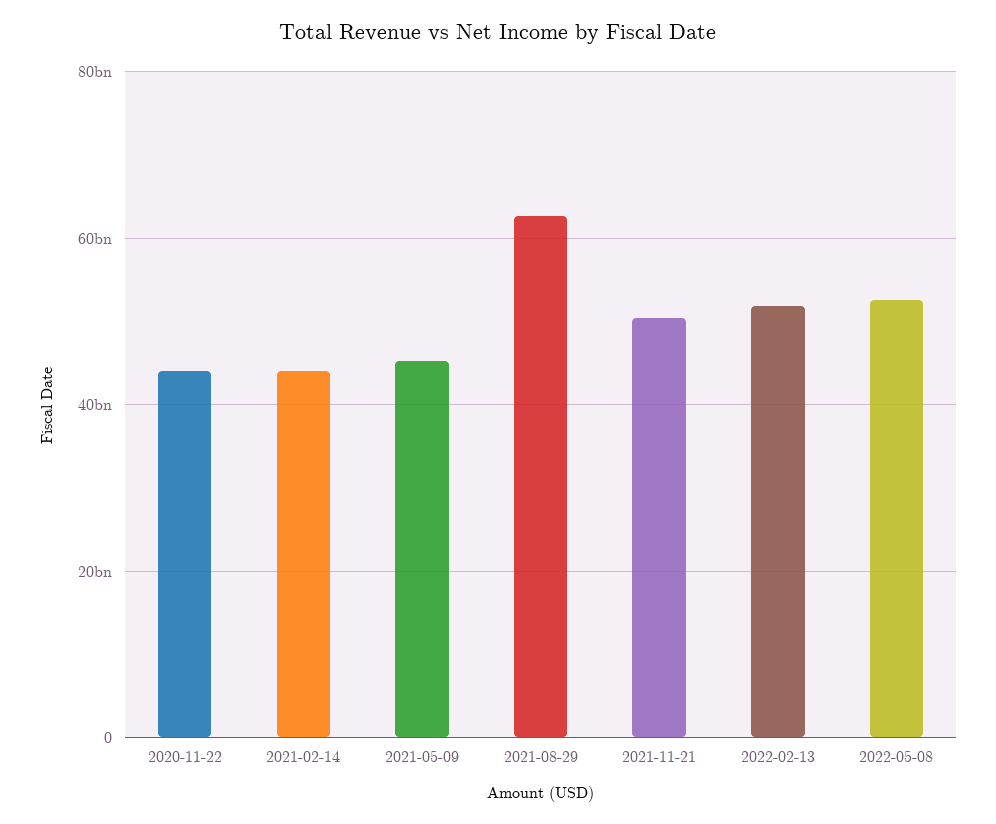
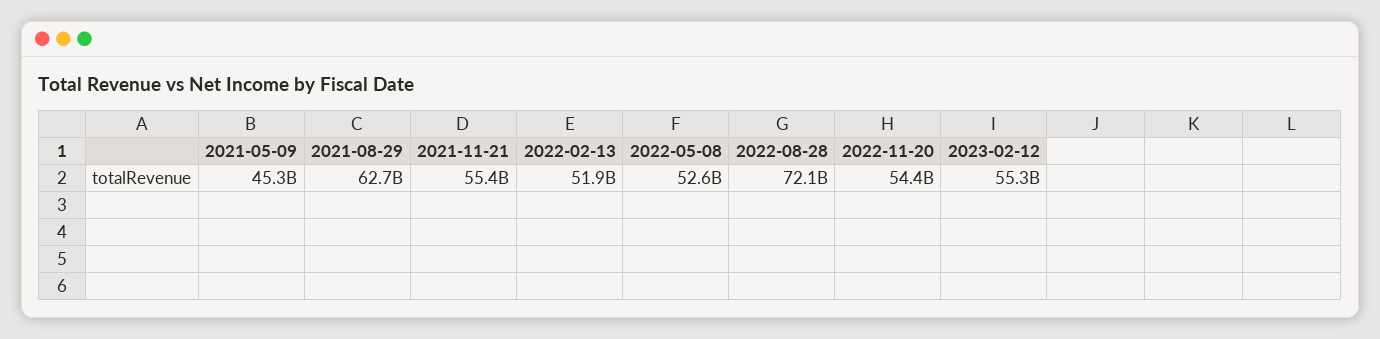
2020-11-22: 44000000000 -> none
2021-02-14: 44000000000 -> none
2021-11-21: 50000000000 -> 55400000000
2022-08-28: none -> 72100000000
2022-11-20: none -> 54400000000
2023-02-12: none -> 55300000000

